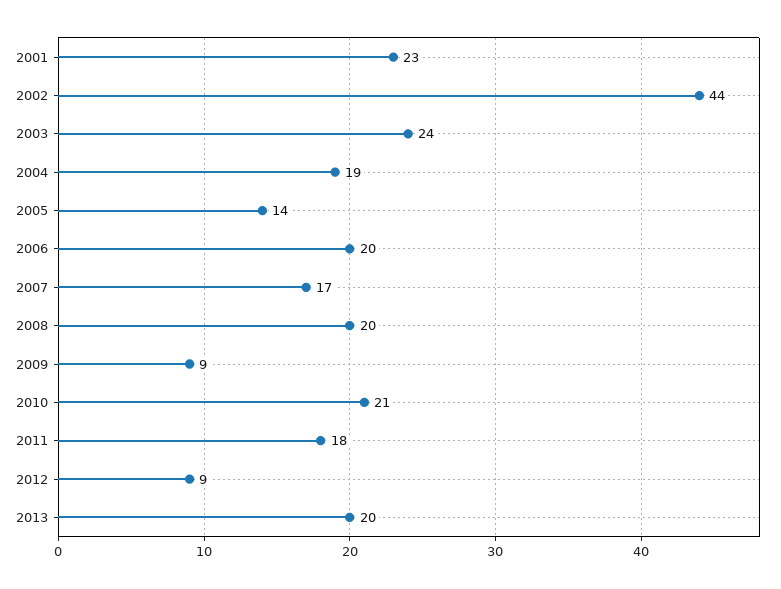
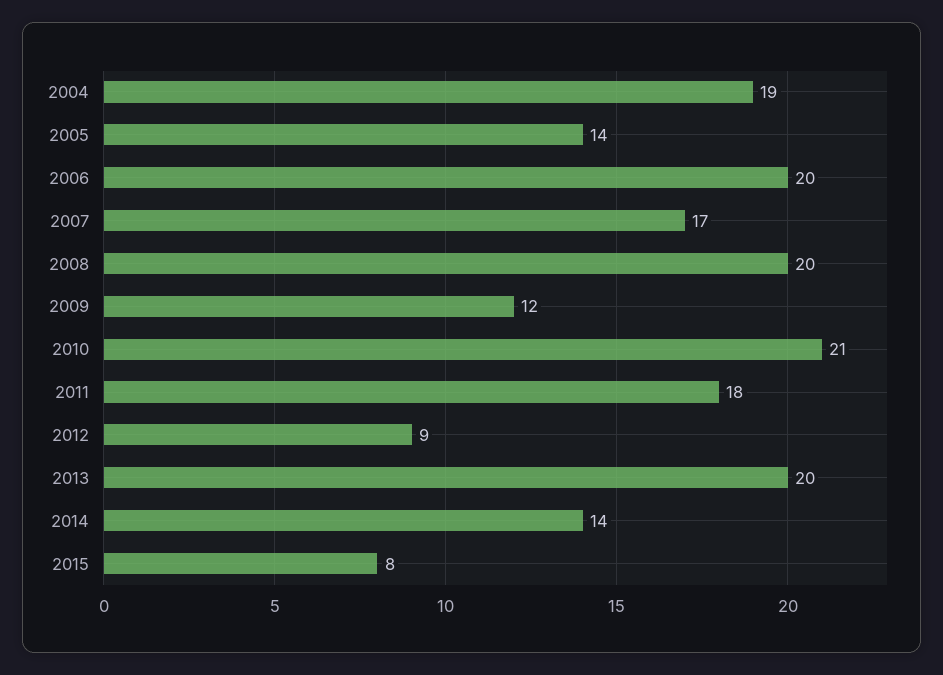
2001: 23 -> none
2002: 44 -> none
2003: 24 -> none
2009: 9 -> 12
2014: none -> 14
2015: none -> 8

